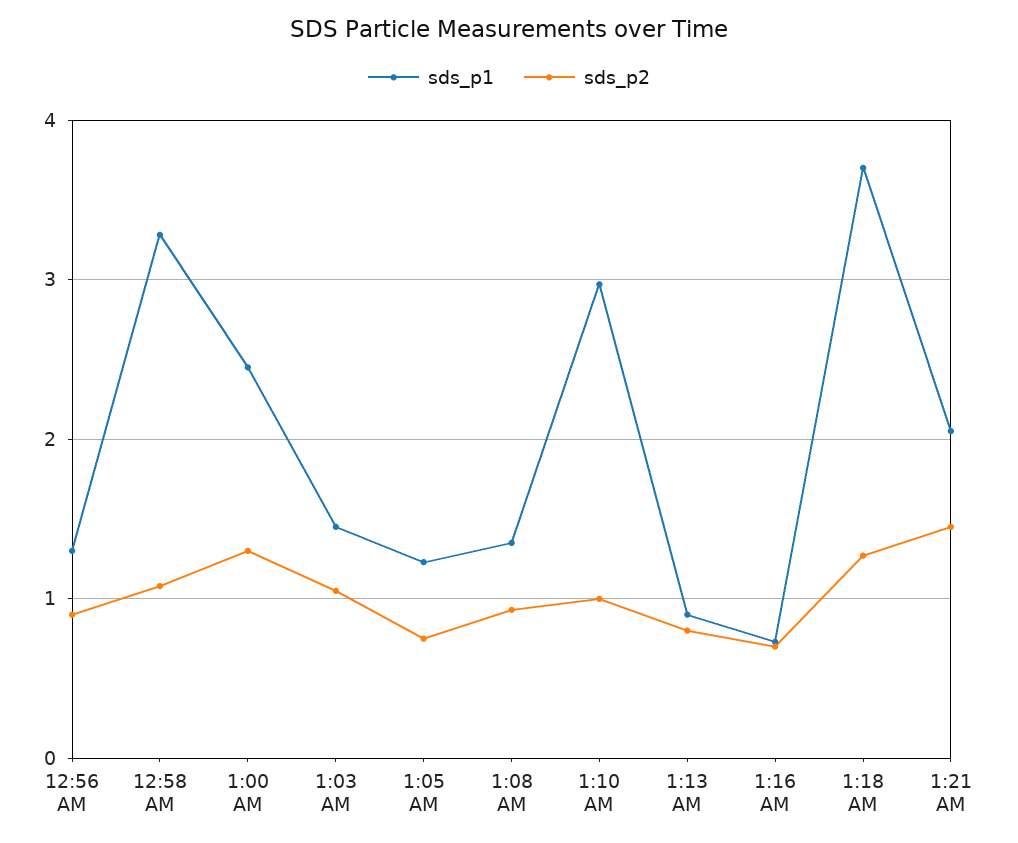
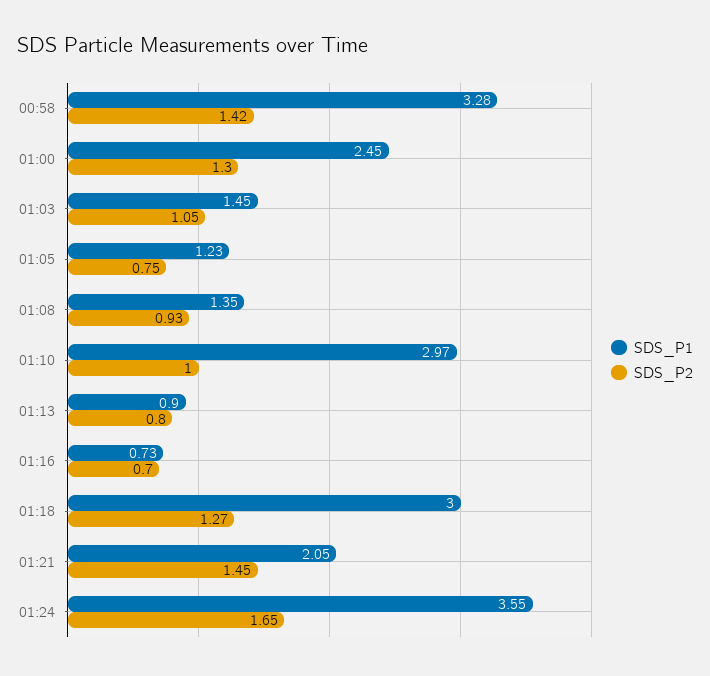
sds_p1, 12:56 AM: 1.3 -> none
sds_p2, 12:56 AM: 0.9 -> none
sds_p2, 12:58 AM: 1.1 -> 1.42
sds_p1, 1:18 AM: 3.7 -> 3
sds_p1, 01:24: none -> 3.55
sds_p2, 01:24: none -> 1.65

